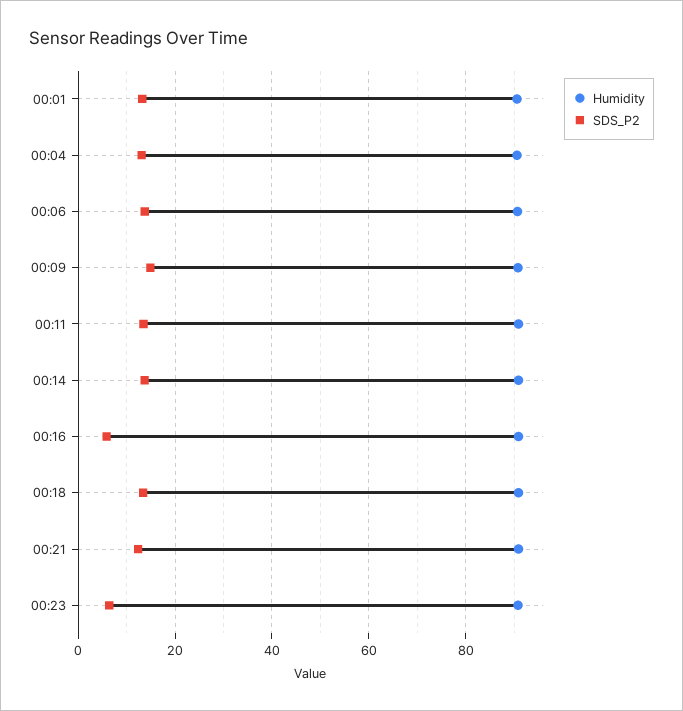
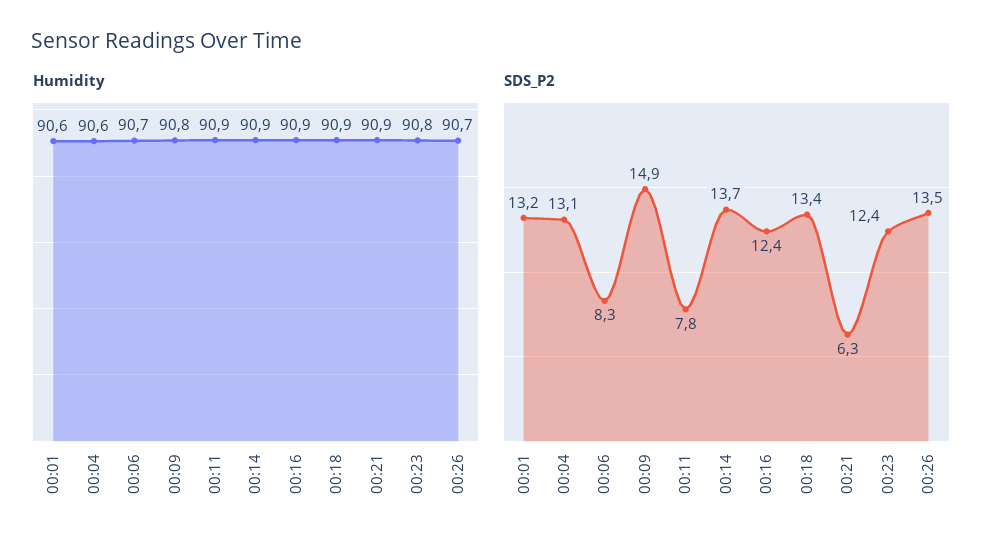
SDS_P2, 00:06: 14 -> 8.3
SDS_P2, 00:11: 14 -> 7.8
SDS_P2, 00:16: 6 -> 12.4
SDS_P2, 00:21: 12 -> 6.3
SDS_P2, 00:23: 6 -> 12.4
Humidity, 00:26: none -> 90.7
SDS_P2, 00:26: none -> 13.5

